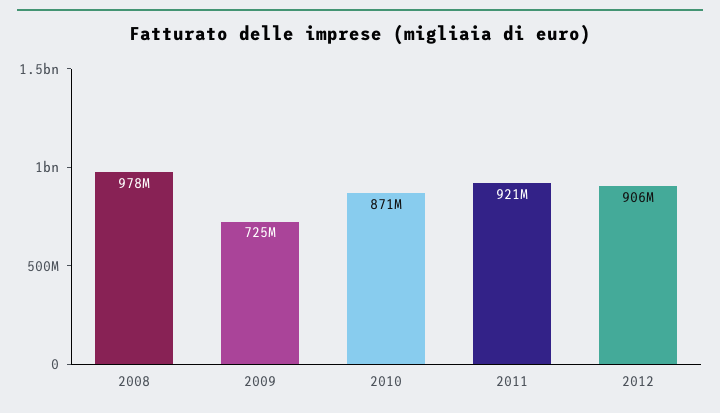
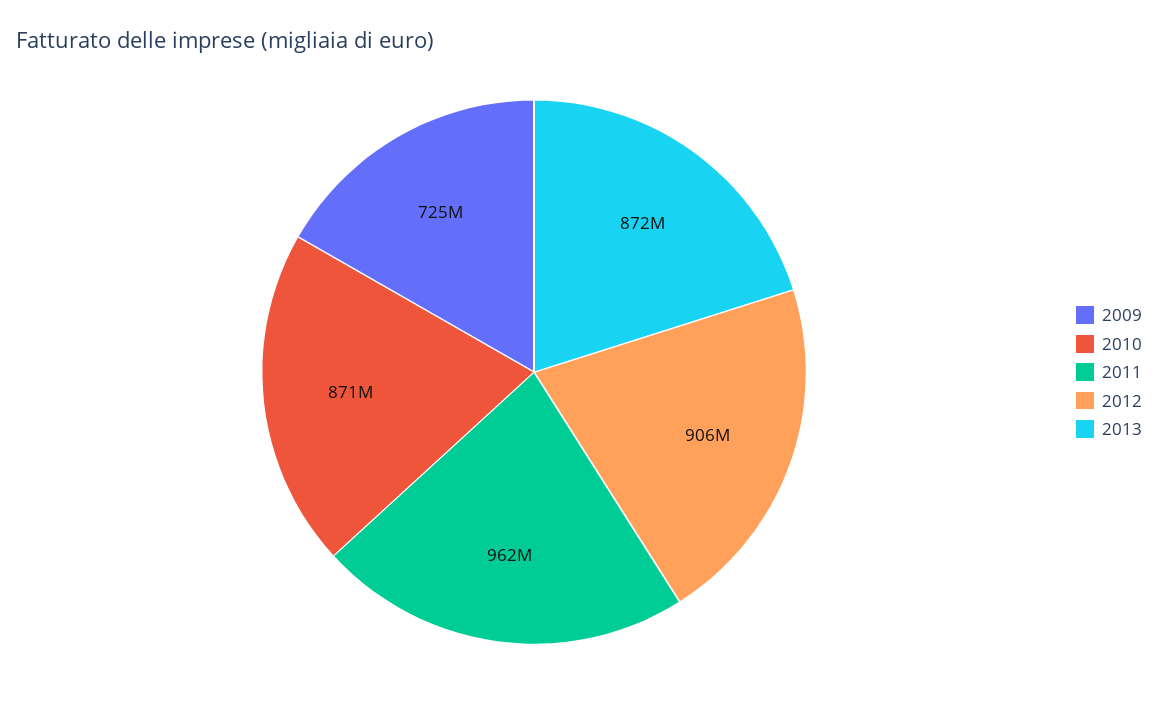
2008: 978000000 -> none
2011: 921000000 -> 962000000
2013: none -> 872000000

